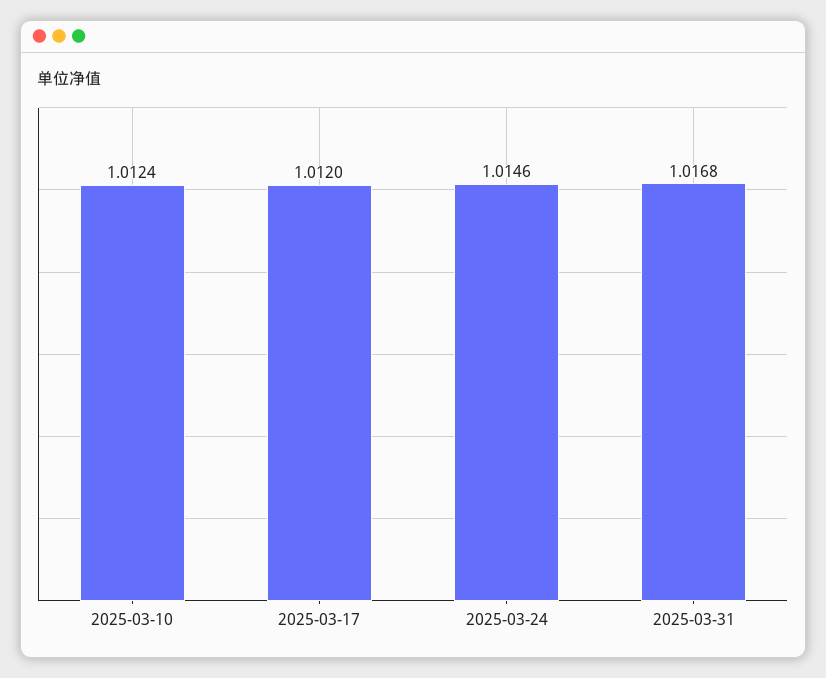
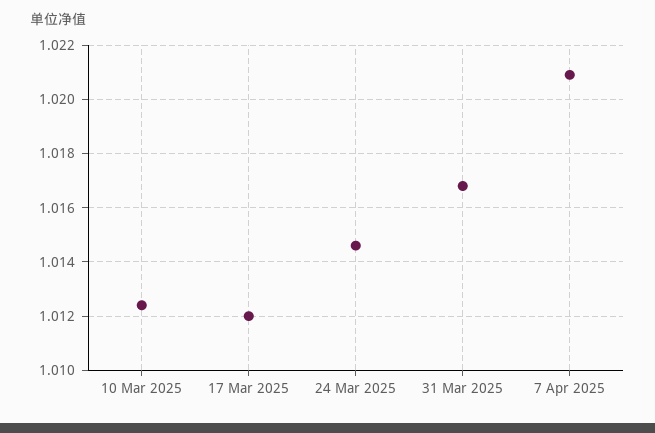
7 Apr 2025: none -> 1.021

